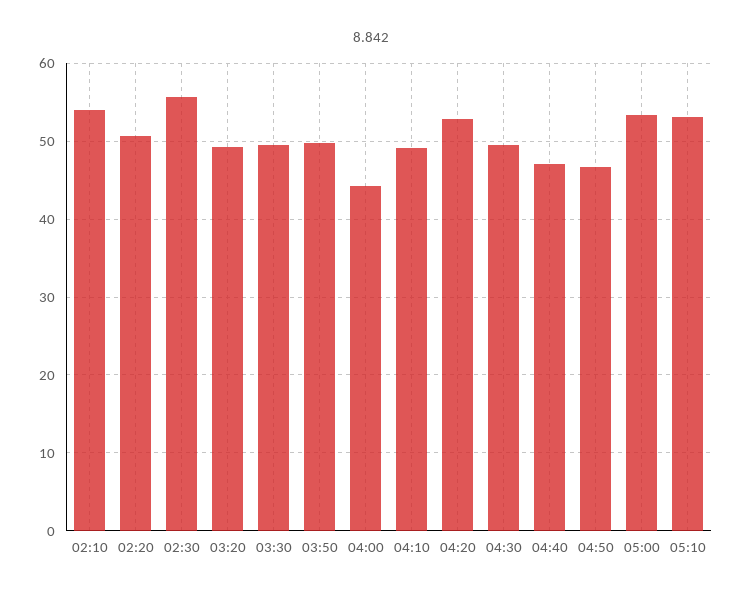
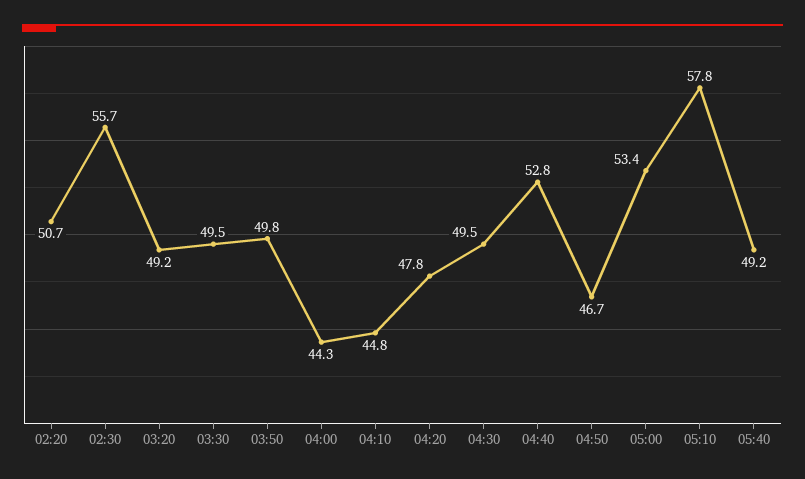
02:10: 54 -> none
04:10: 49 -> 44.8
04:20: 53 -> 47.8
04:40: 47 -> 52.8
05:10: 53 -> 57.8
05:40: none -> 49.2

